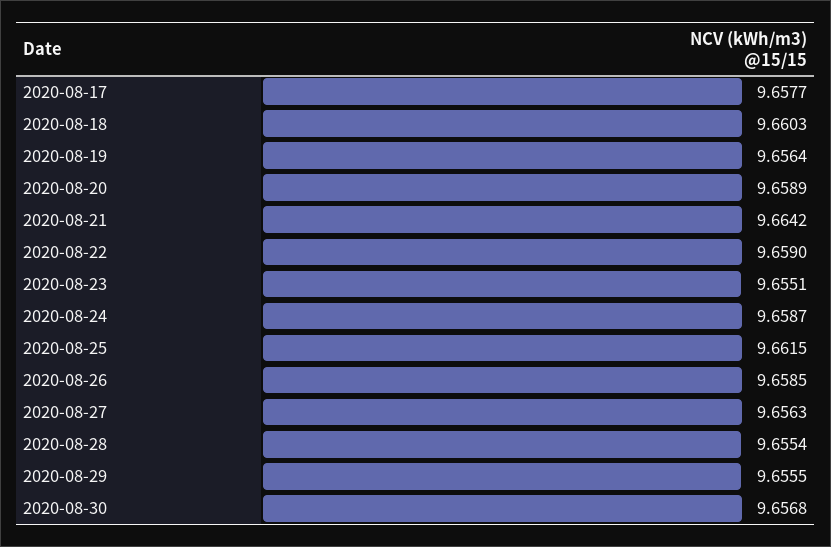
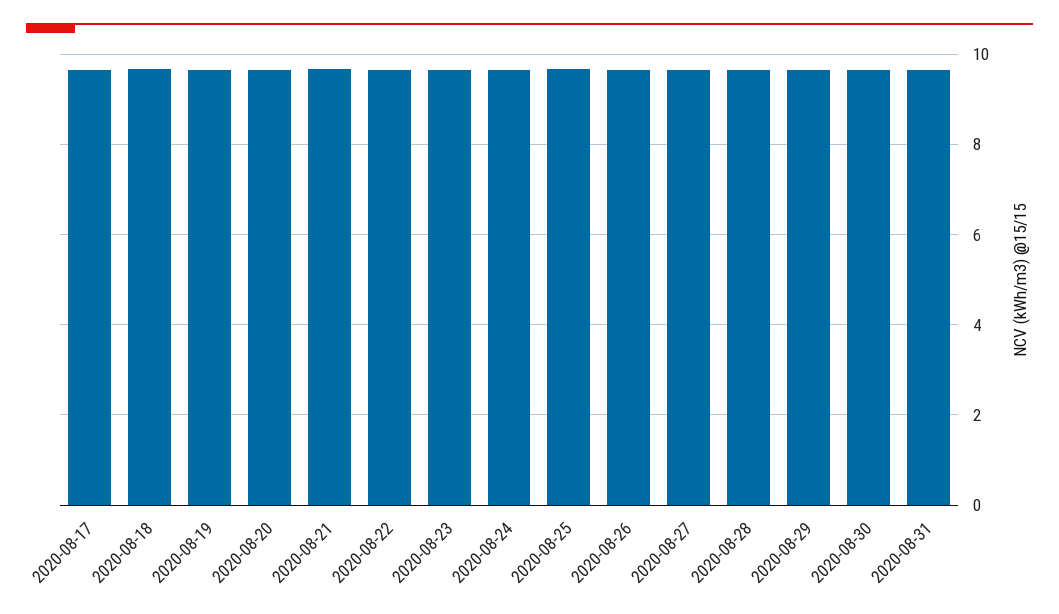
2020-08-31: none -> 9.6

